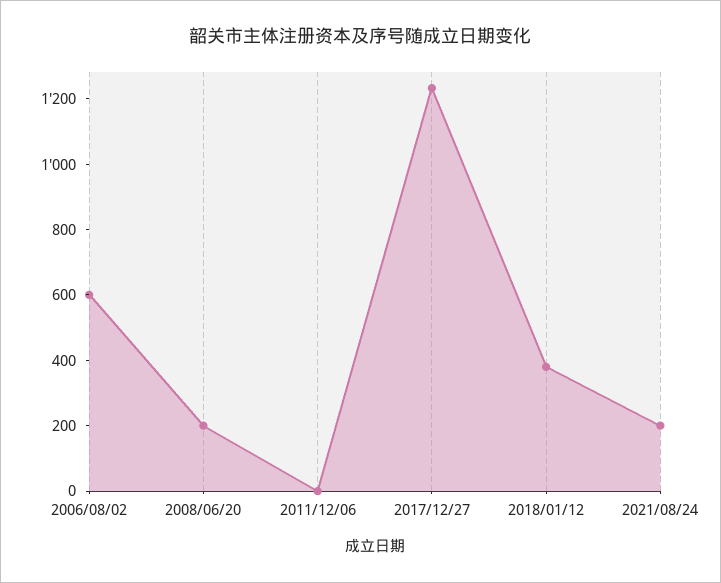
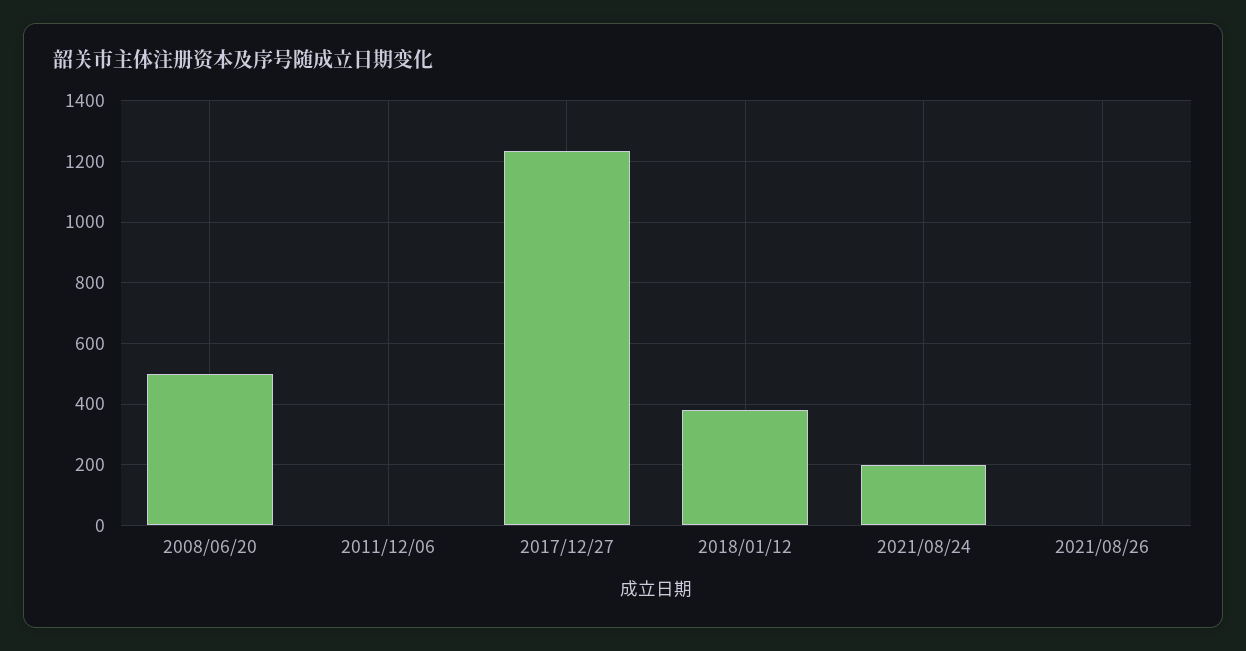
2006/08/02: 600 -> none
2008/06/20: 200 -> 500
2021/08/26: none -> 0

